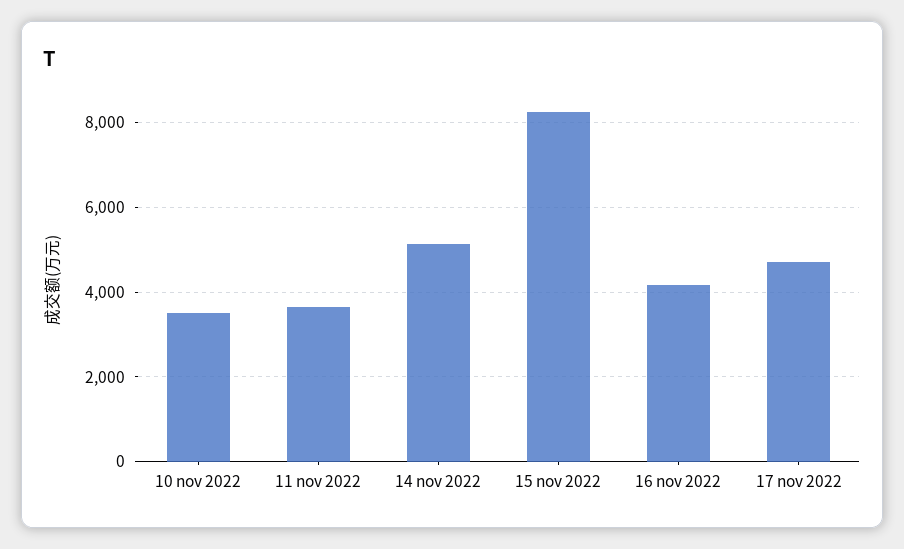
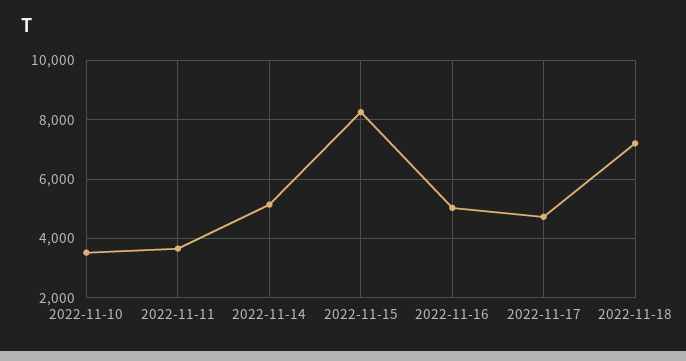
16 nov 2022: 4200 -> 5000
2022-11-18: none -> 7250

